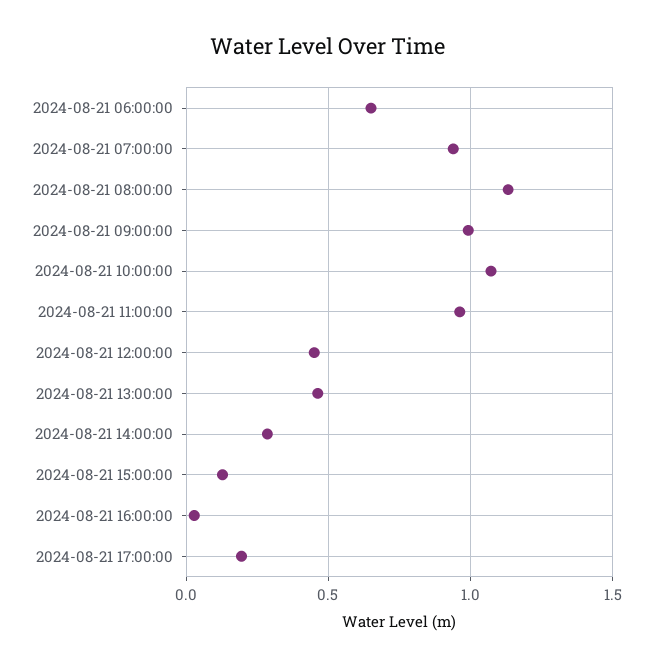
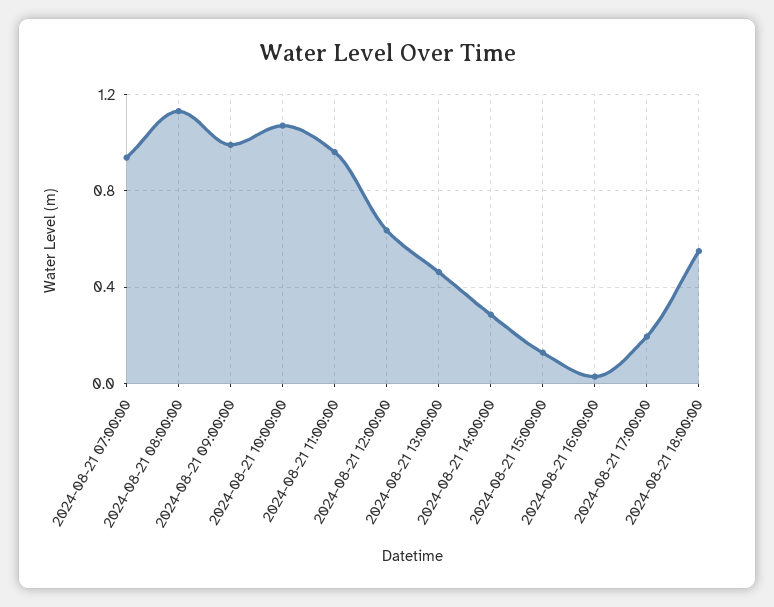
2024-08-21 06:00:00: 0.65 -> none
2024-08-21 12:00:00: 0.45 -> 0.65
2024-08-21 18:00:00: none -> 0.55

